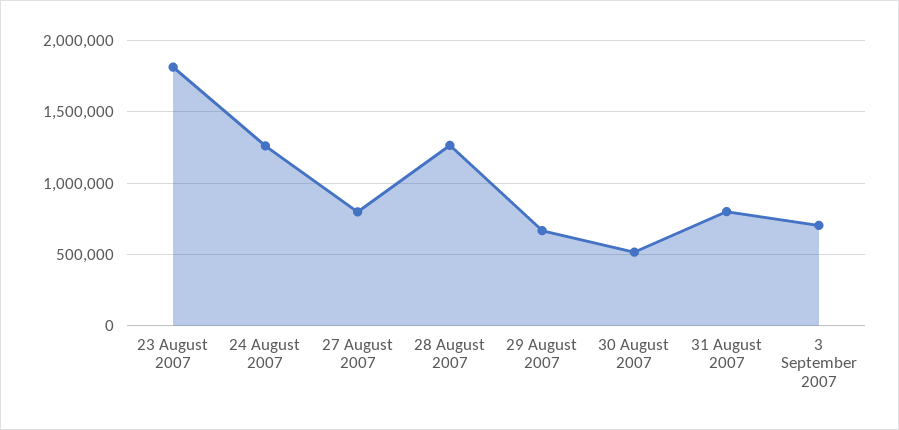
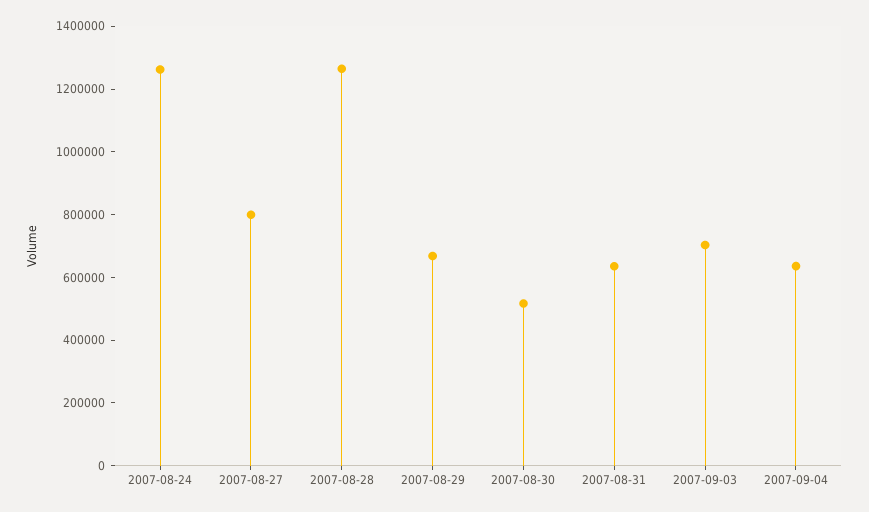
23 August 2007: 1800000 -> none
31 August 2007: 800000 -> 650000
2007-09-04: none -> 650000

